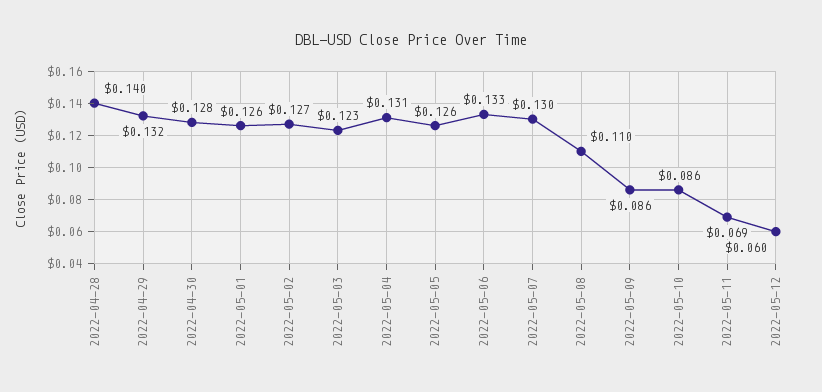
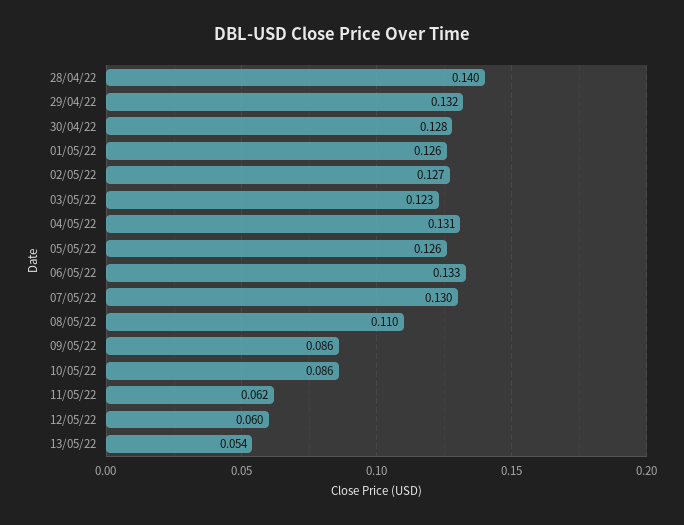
2022-05-11: 0.069 -> 0.062
13/05/22: none -> 0.054

